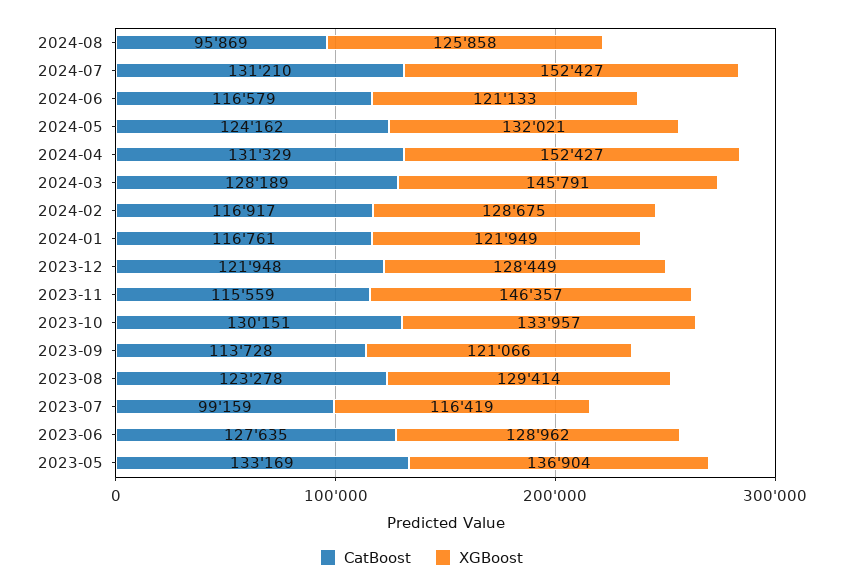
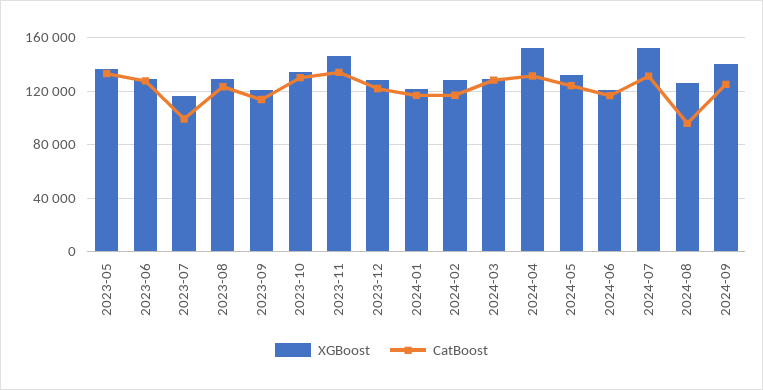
XGBoost, 2024-03: 145791 -> 130000
CatBoost, 2023-11: 115559 -> 135000
XGBoost, 2024-09: none -> 140000
CatBoost, 2024-09: none -> 125000

